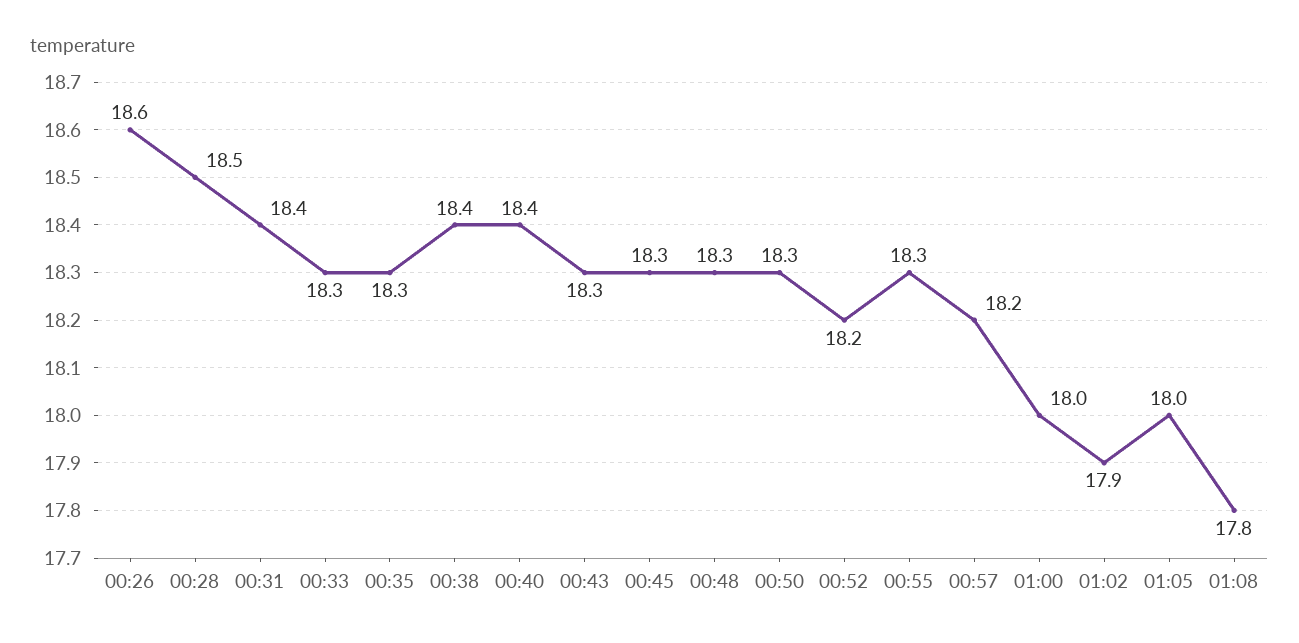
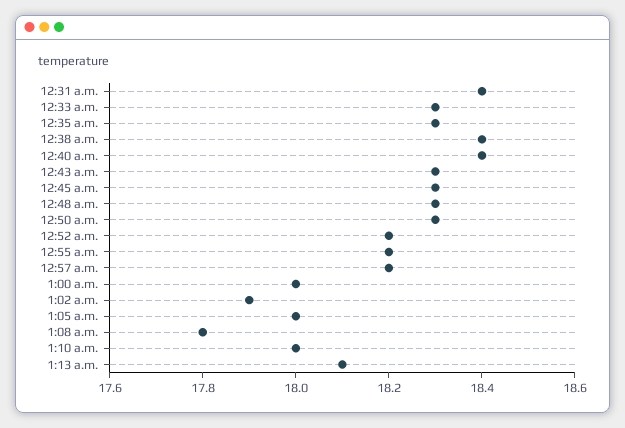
00:26: 18.6 -> none
00:28: 18.5 -> none
00:55: 18.3 -> 18.2
1:10 a.m.: none -> 18
1:13 a.m.: none -> 18.1

